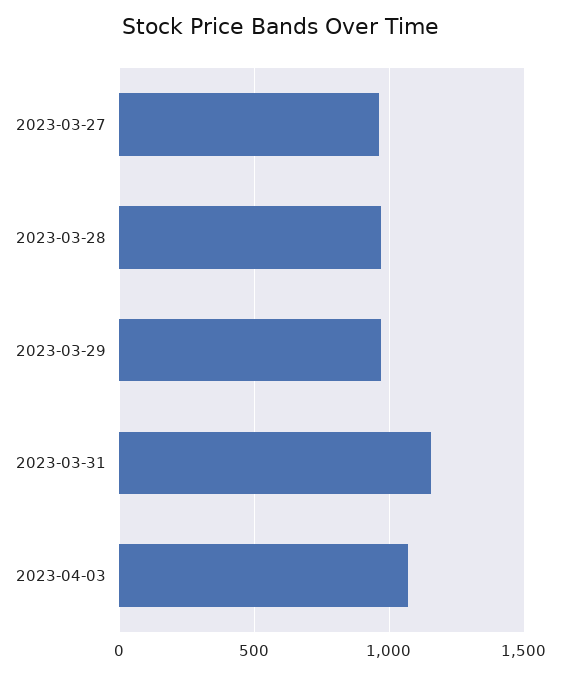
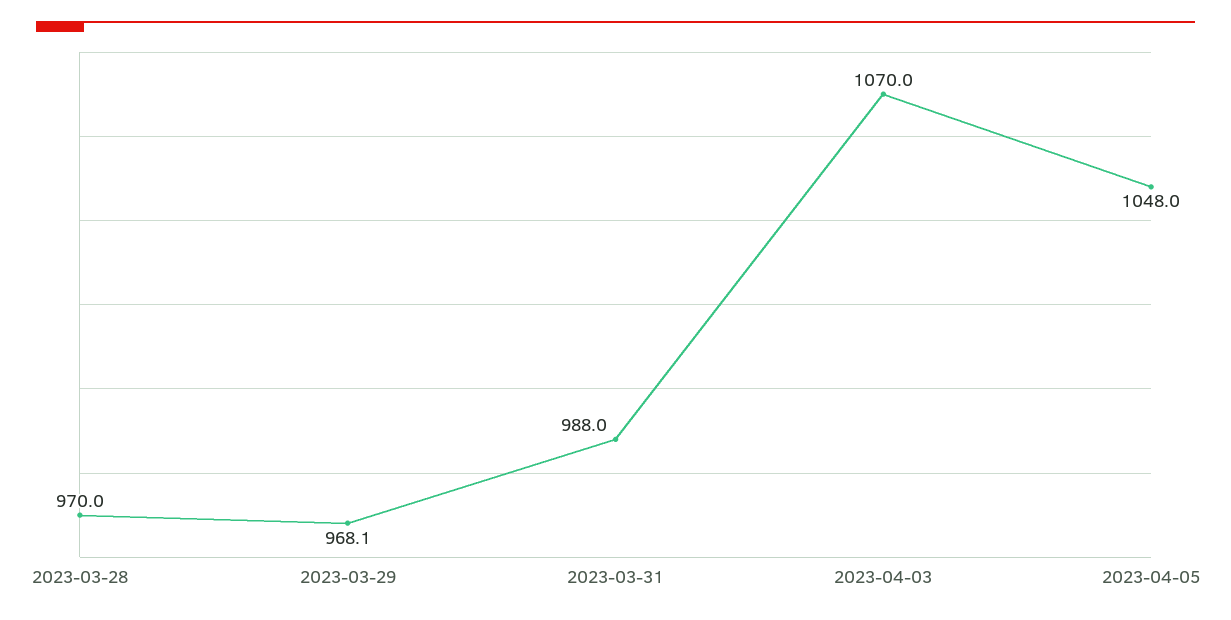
2023-03-27: 950 -> none
2023-03-31: 1150 -> 988
2023-04-05: none -> 1048

